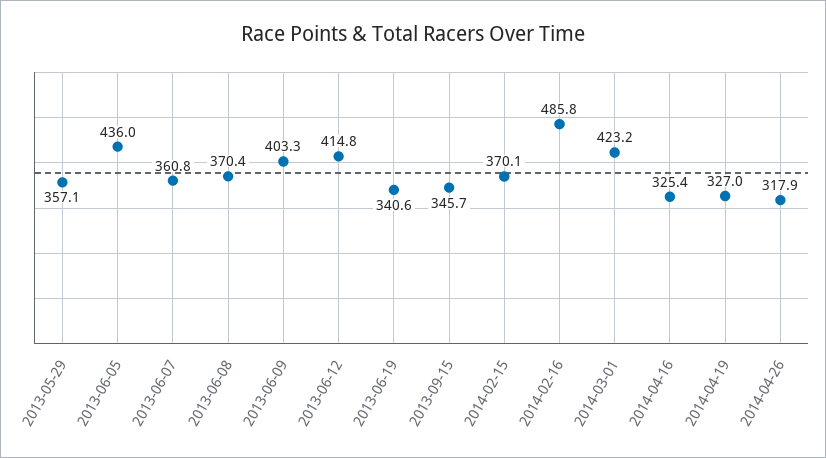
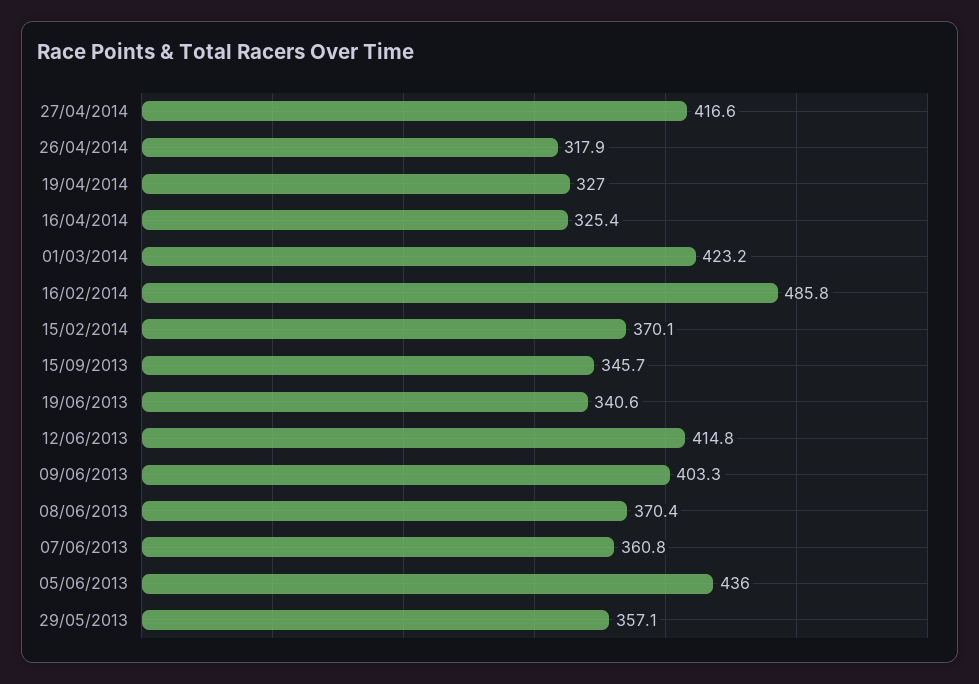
27/04/2014: none -> 416.6

